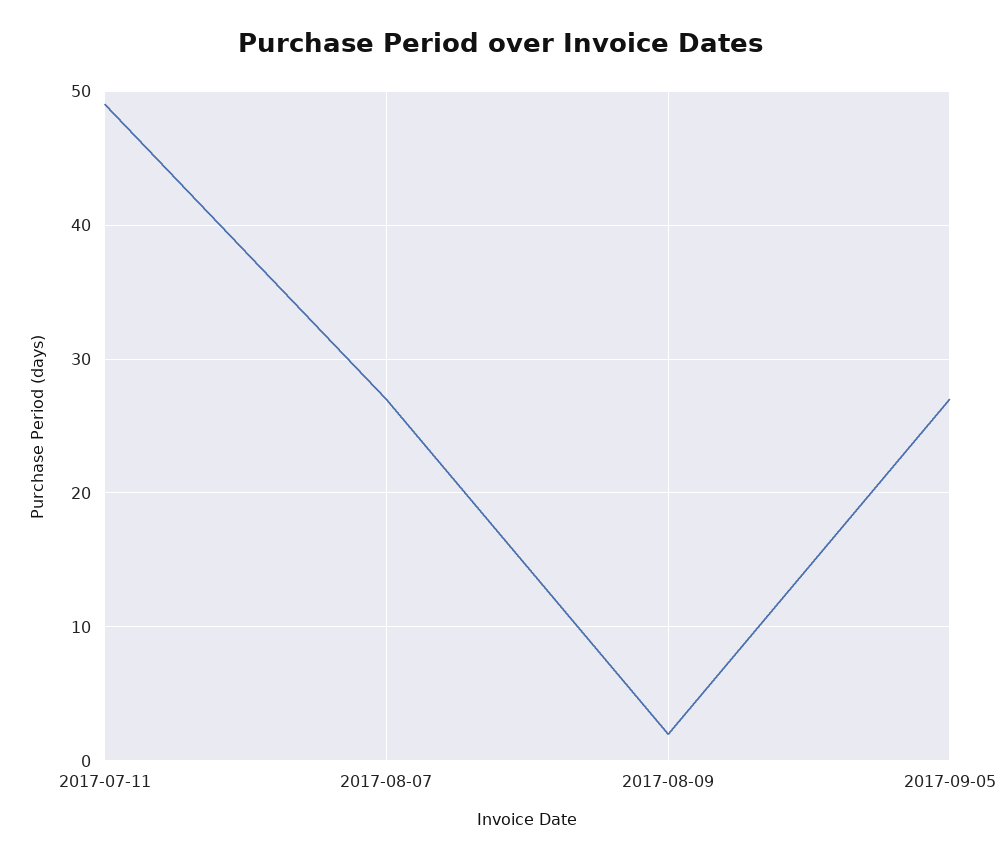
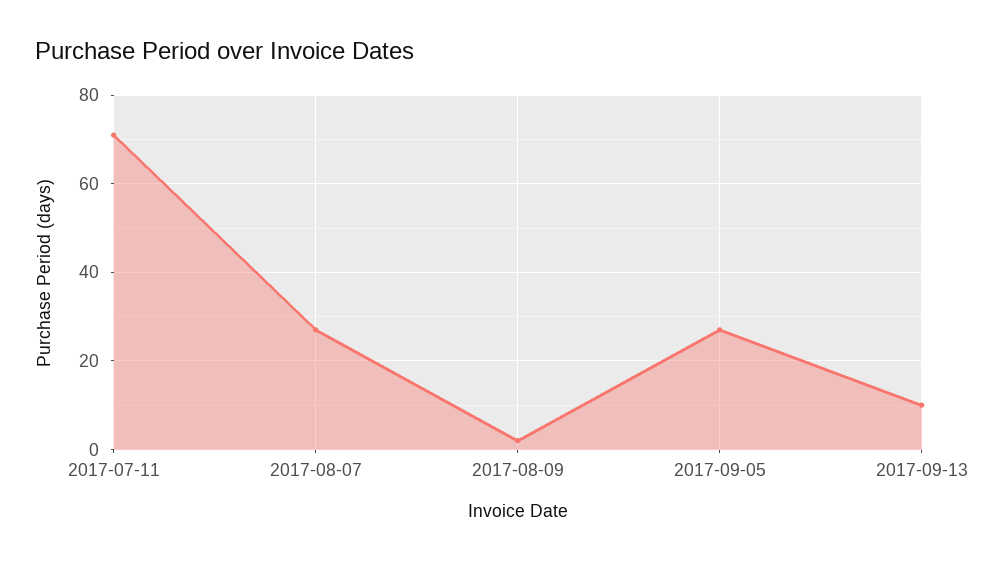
2017-07-11: 49 -> 70
2017-09-13: none -> 10

